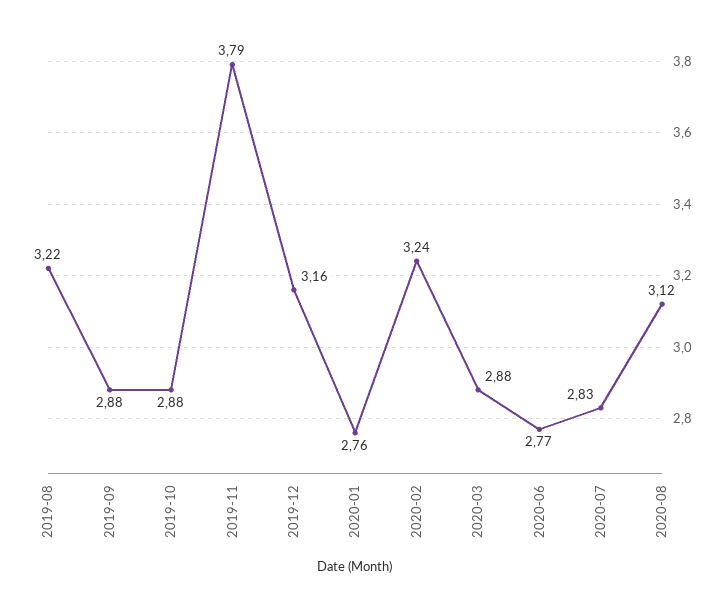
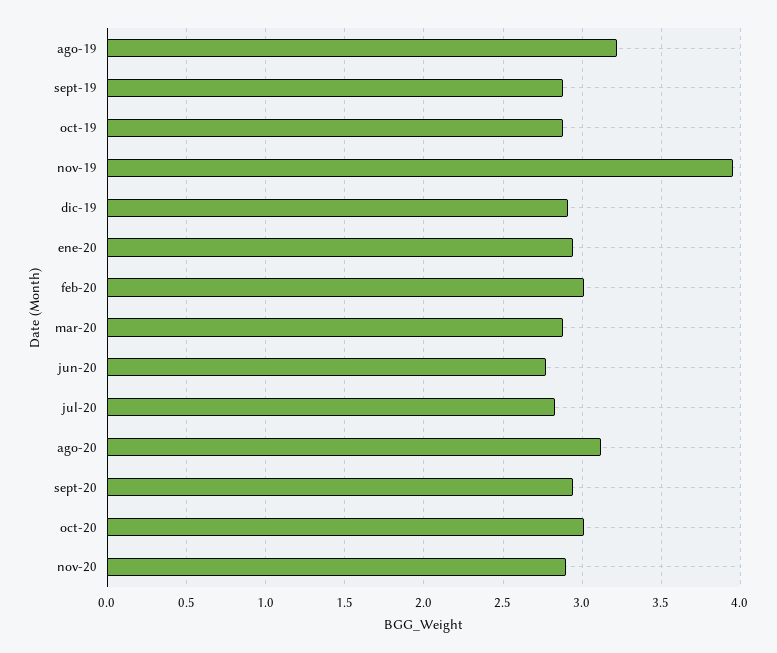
2019-11: 3.79 -> 3.95
2019-12: 3.16 -> 2.9
2020-01: 2.76 -> 2.95
2020-02: 3.24 -> 3
sept-20: none -> 2.95
oct-20: none -> 3
nov-20: none -> 2.9

